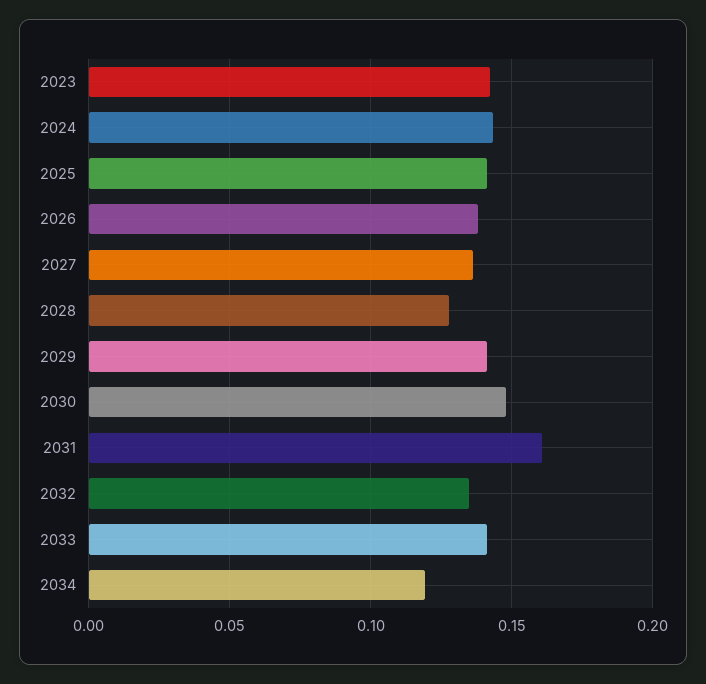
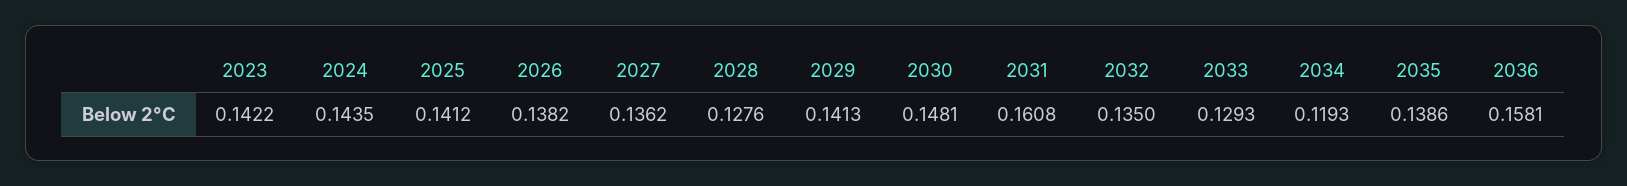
2033: 0.14 -> 0.1293
2035: none -> 0.1386
2036: none -> 0.1581

